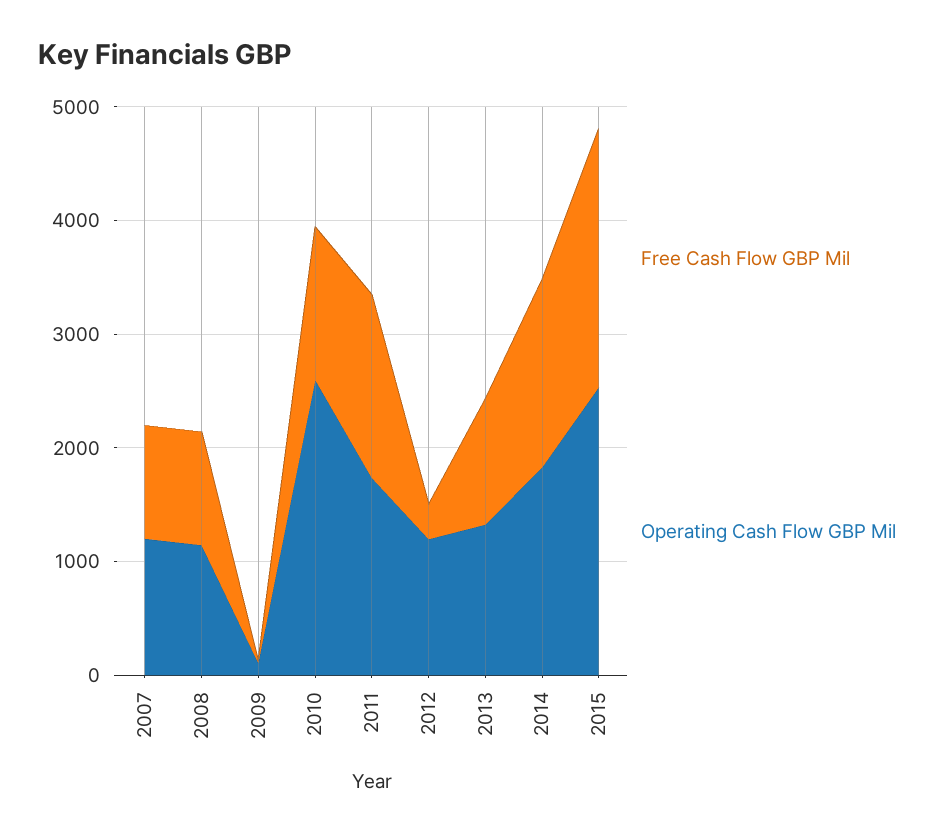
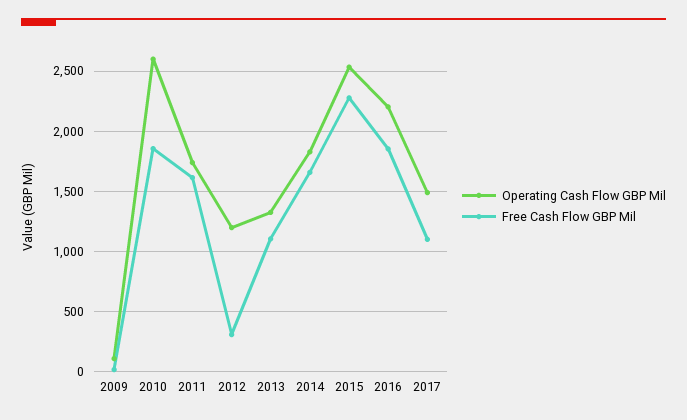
Free Cash Flow GBP Mil, 2007: 1000 -> none
Operating Cash Flow GBP Mil, 2007: 1200 -> none
Free Cash Flow GBP Mil, 2008: 1000 -> none
Operating Cash Flow GBP Mil, 2008: 1200 -> none
Free Cash Flow GBP Mil, 2010: 1400 -> 1850
Operating Cash Flow GBP Mil, 2016: none -> 2200
Free Cash Flow GBP Mil, 2016: none -> 1850
Operating Cash Flow GBP Mil, 2017: none -> 1500
Free Cash Flow GBP Mil, 2017: none -> 1100

